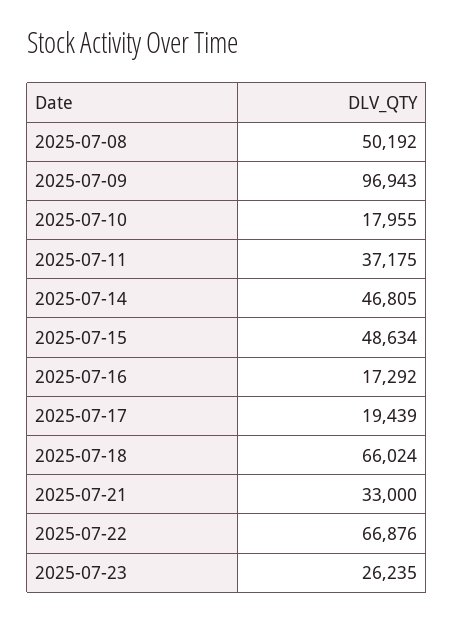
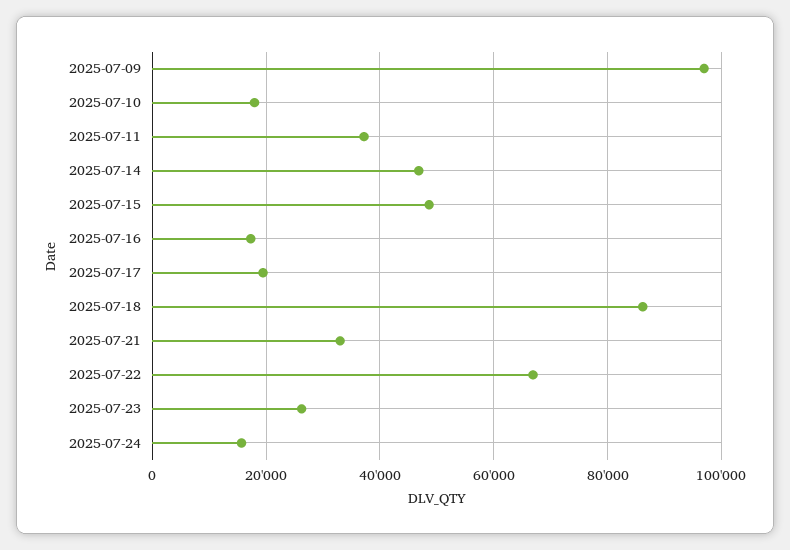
2025-07-08: 50192 -> none
2025-07-18: 66024 -> 86000
2025-07-24: none -> 16000

